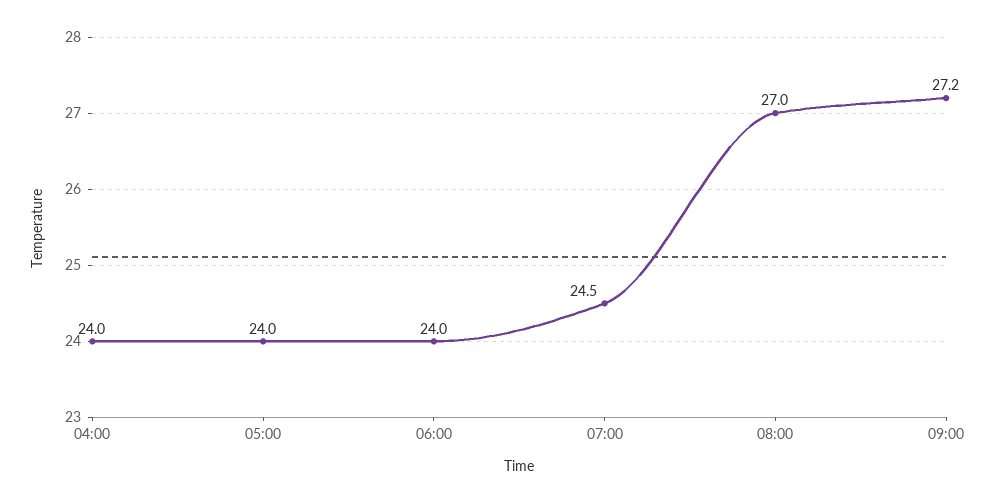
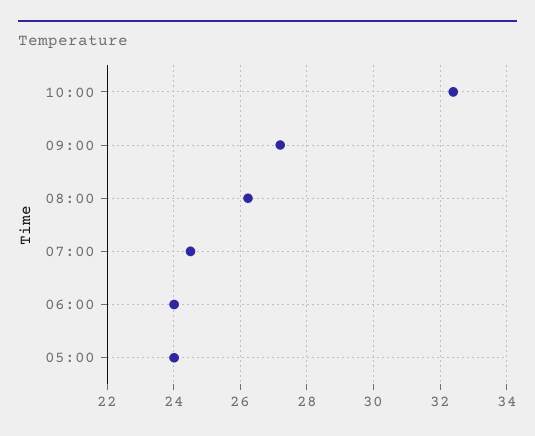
04:00: 24 -> none
08:00: 27 -> 26.2
10:00: none -> 32.4

